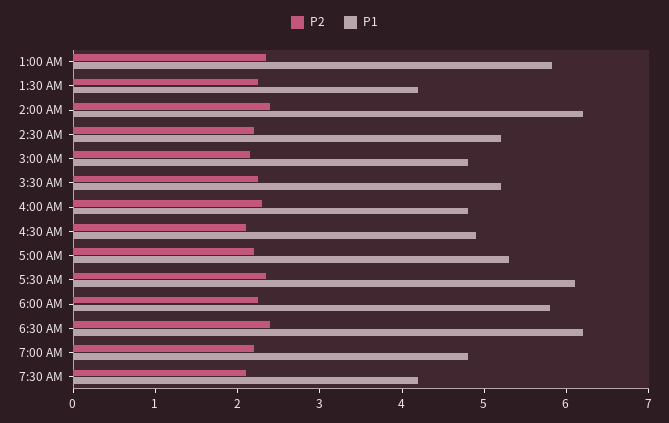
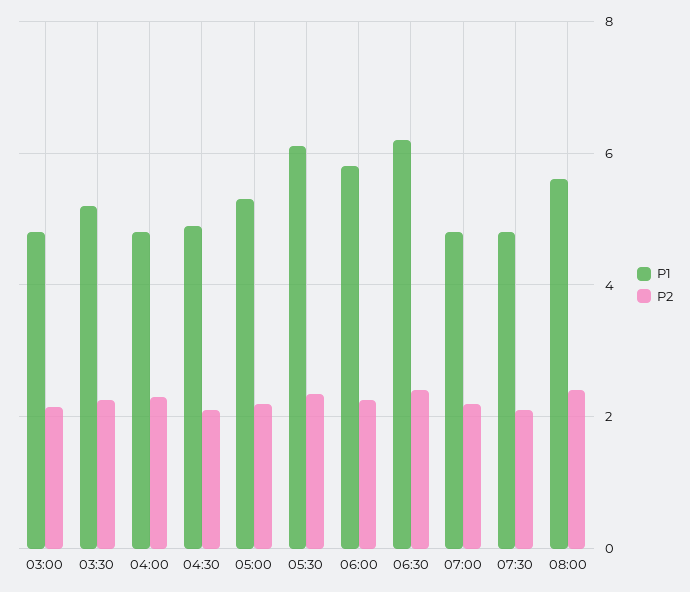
P2, 1:00 AM: 2.4 -> none
P1, 1:00 AM: 5.8 -> none
P2, 1:30 AM: 2.2 -> none
P1, 1:30 AM: 4.2 -> none
P2, 2:00 AM: 2.4 -> none
P1, 2:00 AM: 6.2 -> none
P2, 2:30 AM: 2.2 -> none
P1, 2:30 AM: 5.2 -> none
P1, 7:30 AM: 4.2 -> 4.8
P1, 08:00: none -> 5.6
P2, 08:00: none -> 2.4

